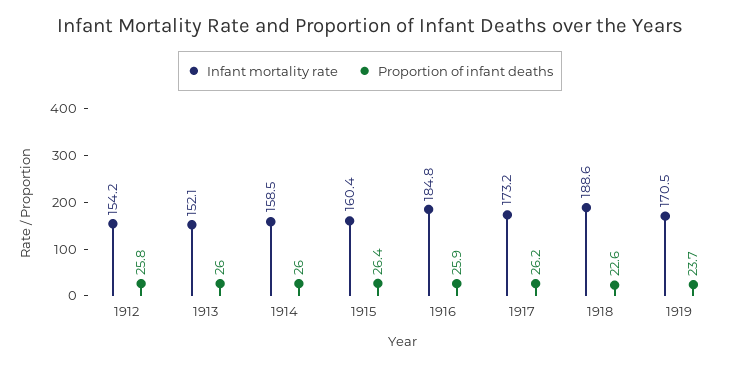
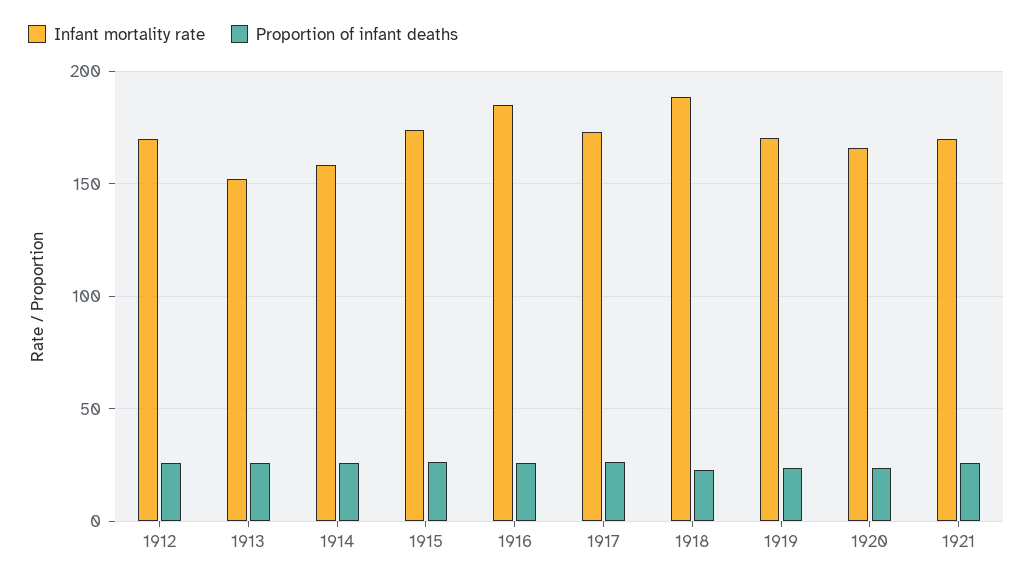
Infant mortality rate, 1912: 154.2 -> 170
Infant mortality rate, 1915: 160.4 -> 175
Infant mortality rate, 1920: none -> 165
Proportion of infant deaths, 1920: none -> 25
Infant mortality rate, 1921: none -> 170
Proportion of infant deaths, 1921: none -> 25

